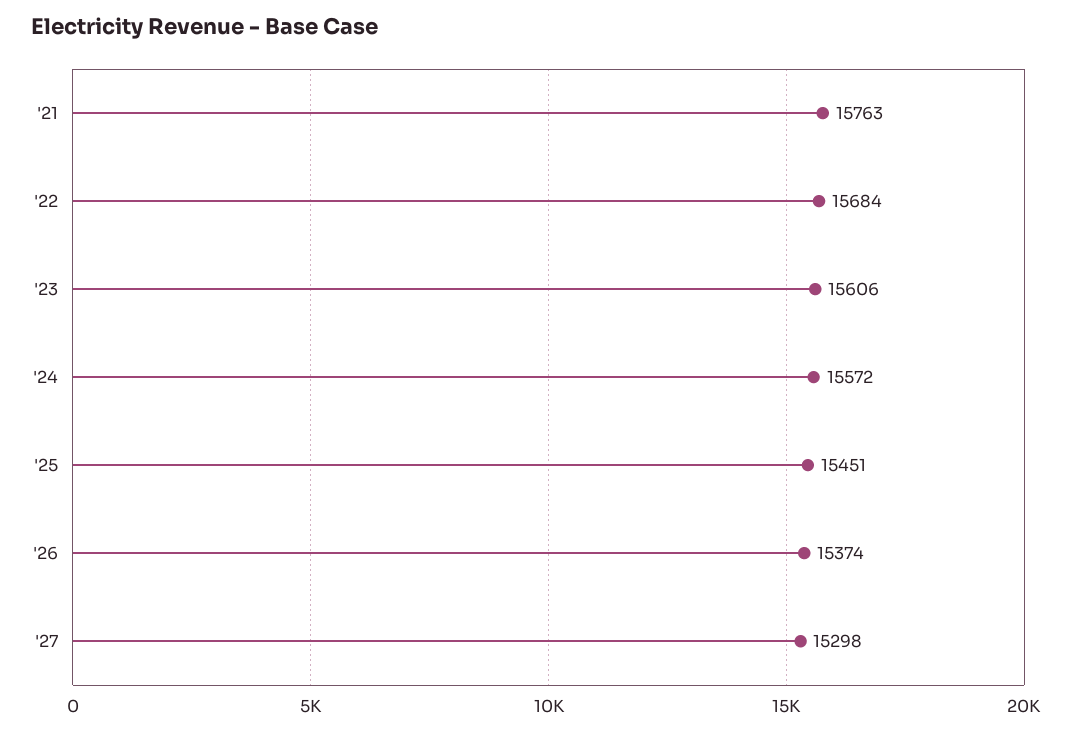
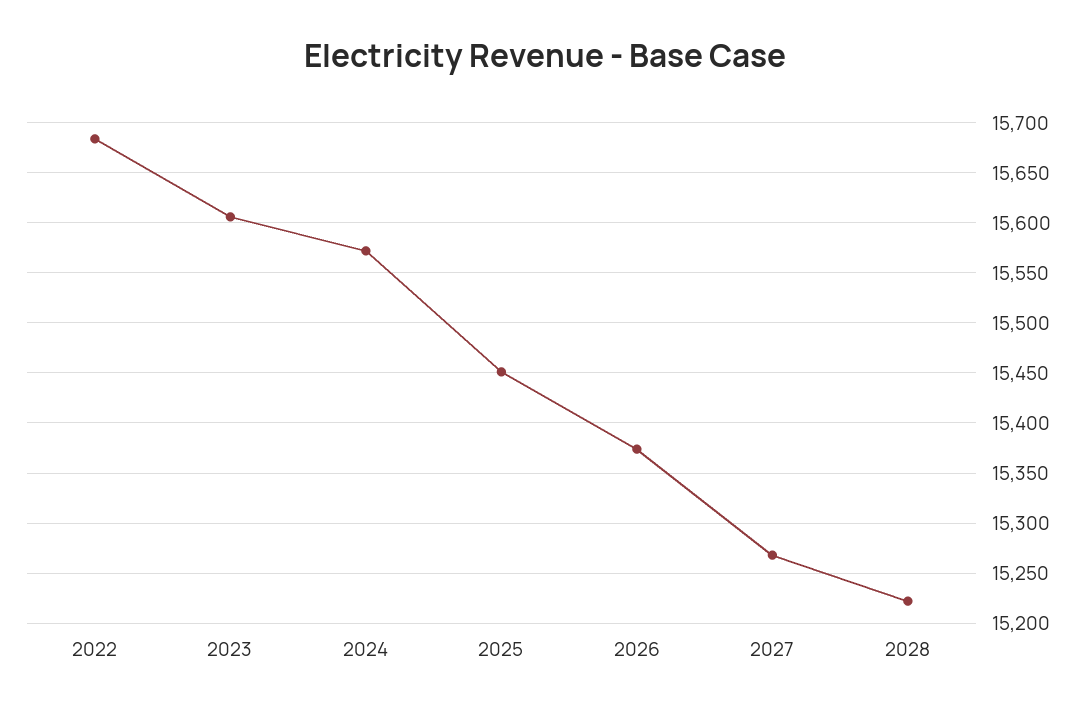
'21: 15763 -> none
'27: 15298 -> 15270
2028: none -> 15220

